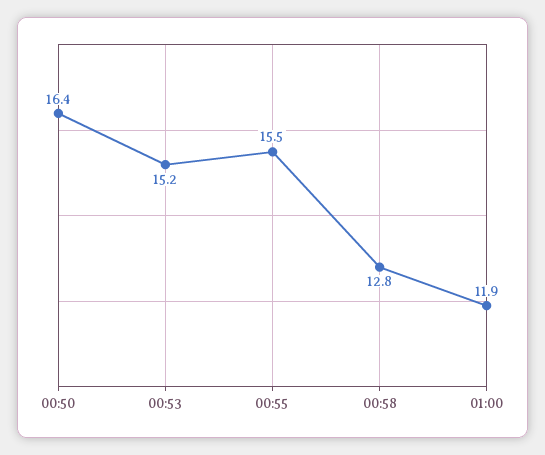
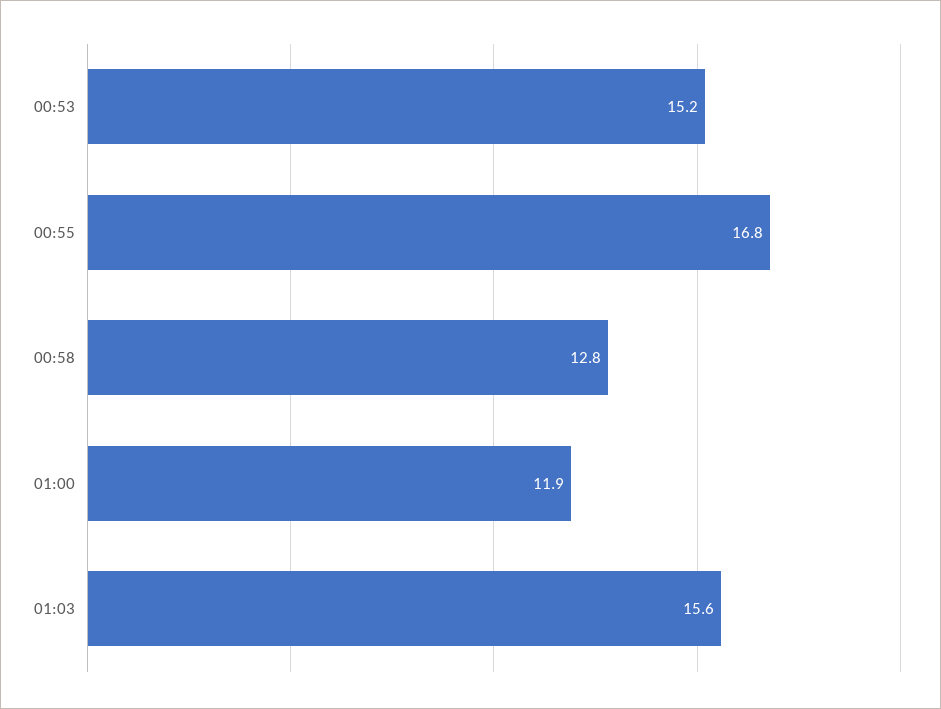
00:50: 16.4 -> none
00:55: 15.5 -> 16.8
01:03: none -> 15.6

